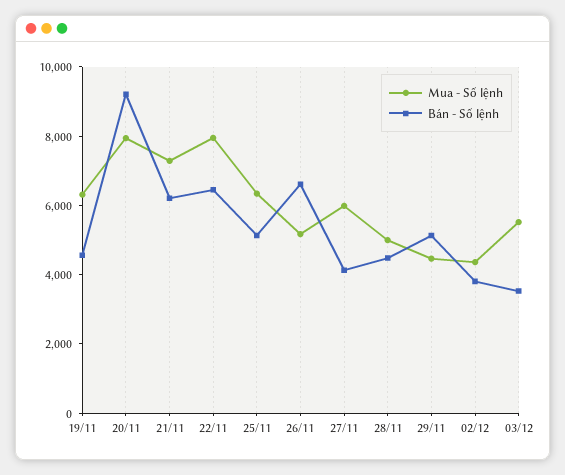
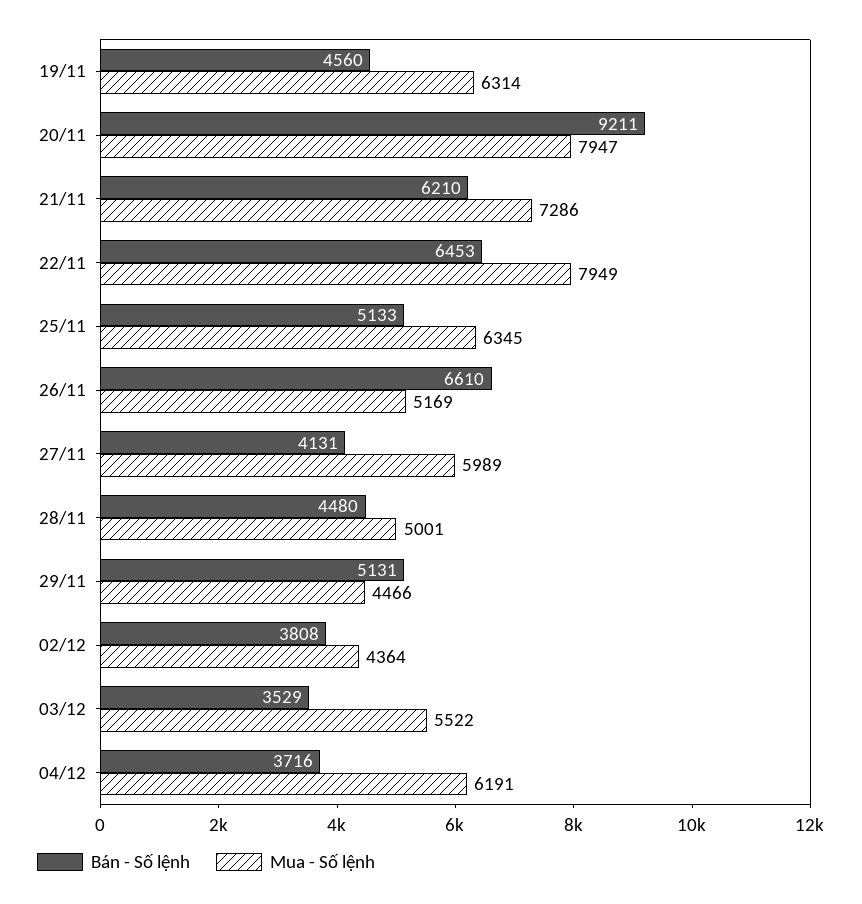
Bán - Số lệnh, 04/12: none -> 3716
Mua - Số lệnh, 04/12: none -> 6191

